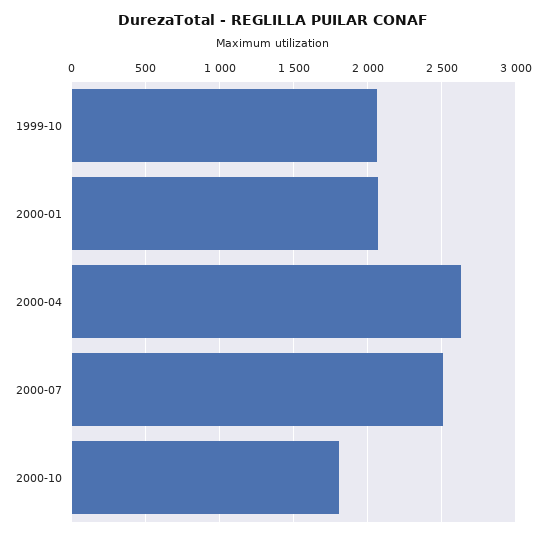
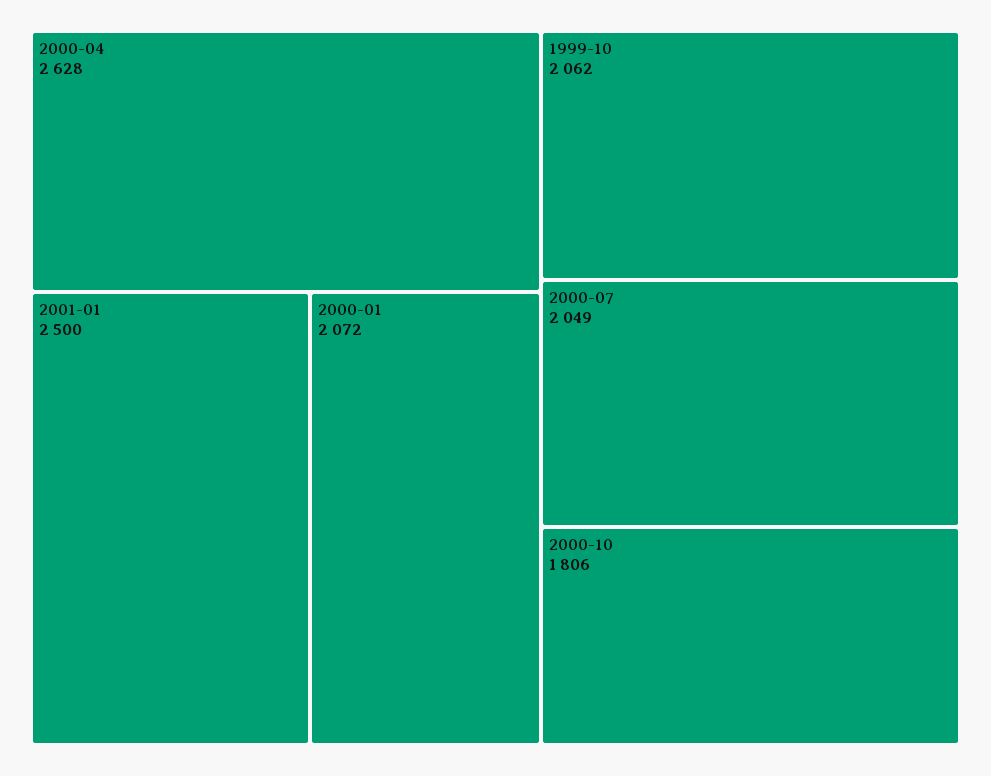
2000-07: 2500 -> 2049
2001-01: none -> 2500

